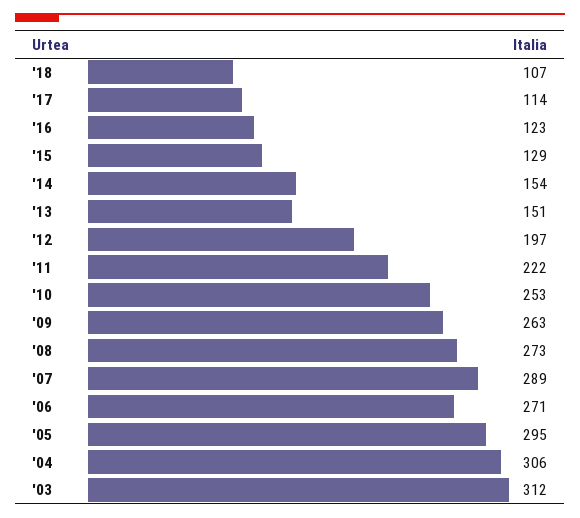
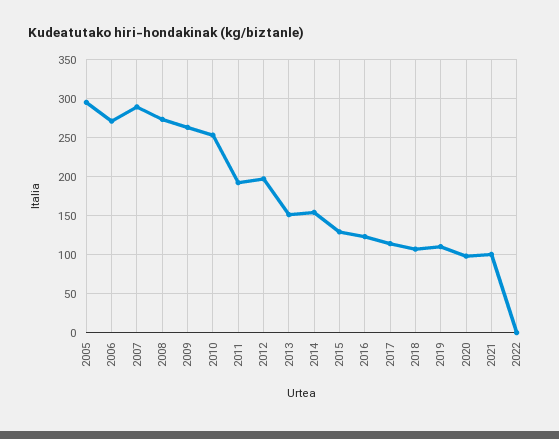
'11: 222 -> 190
'04: 306 -> none
'03: 312 -> none
2019: none -> 110
2020: none -> 100
2021: none -> 100
2022: none -> 0

